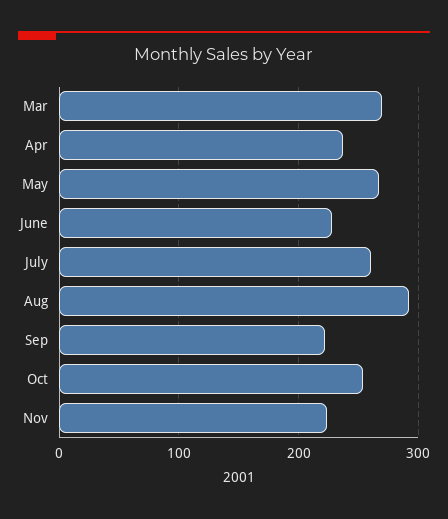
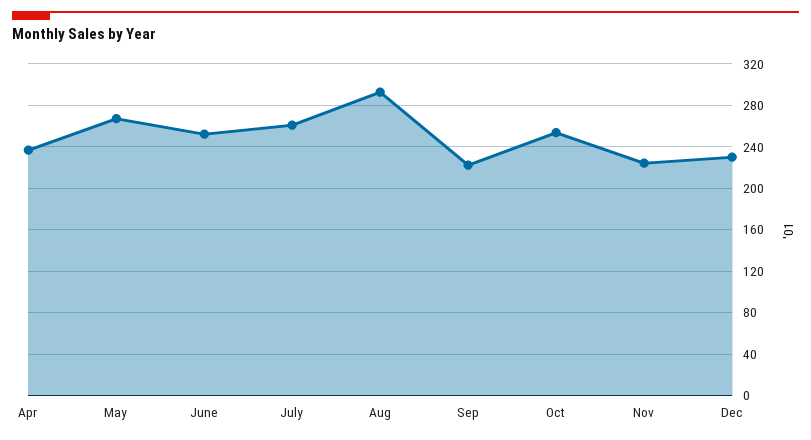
Mar: 270 -> none
June: 230 -> 250
Dec: none -> 230

